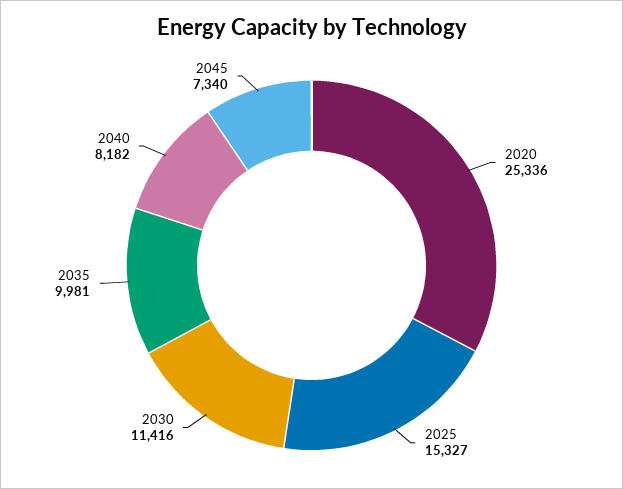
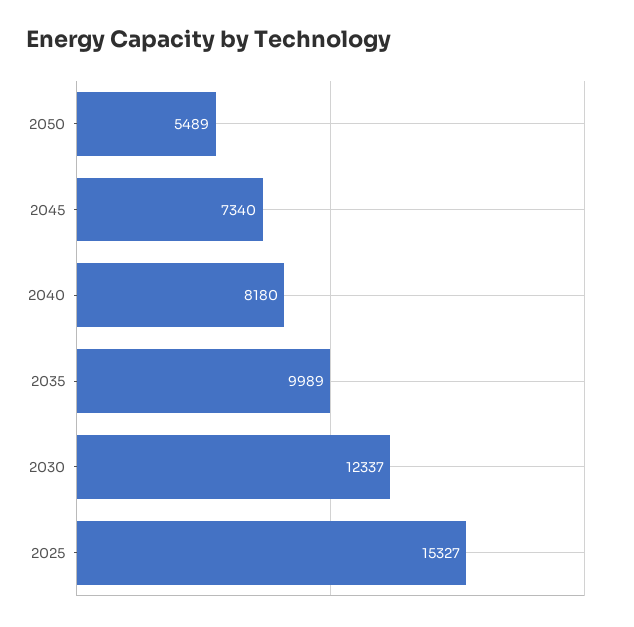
2020: 25336 -> none
2030: 11416 -> 12337
2035: 9981 -> 9989
2040: 8182 -> 8180
2050: none -> 5489

